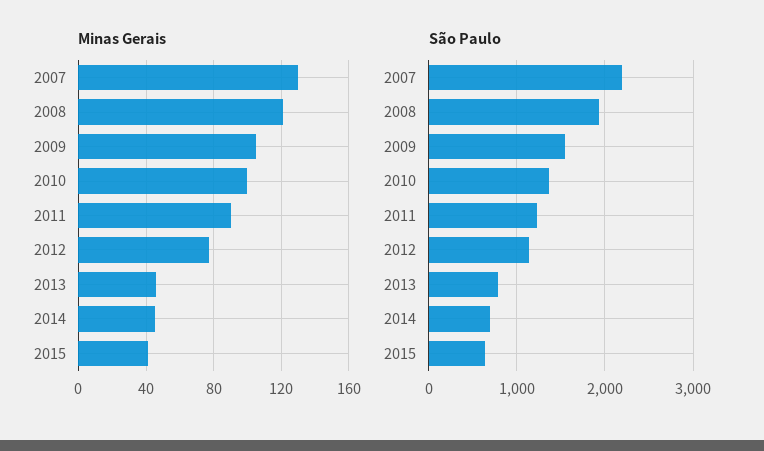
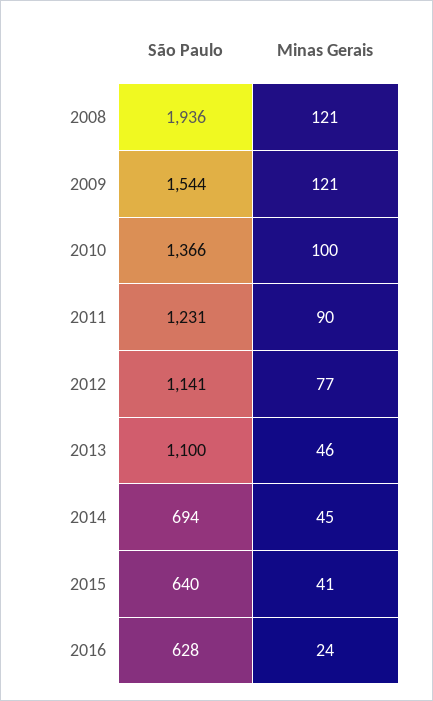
Minas Gerais, 2007: 130 -> none
Minas Gerais, 2009: 105 -> 121
São Paulo, 2007: 2200 -> none
São Paulo, 2013: 800 -> 1100
São Paulo, 2016: none -> 628
Minas Gerais, 2016: none -> 24

